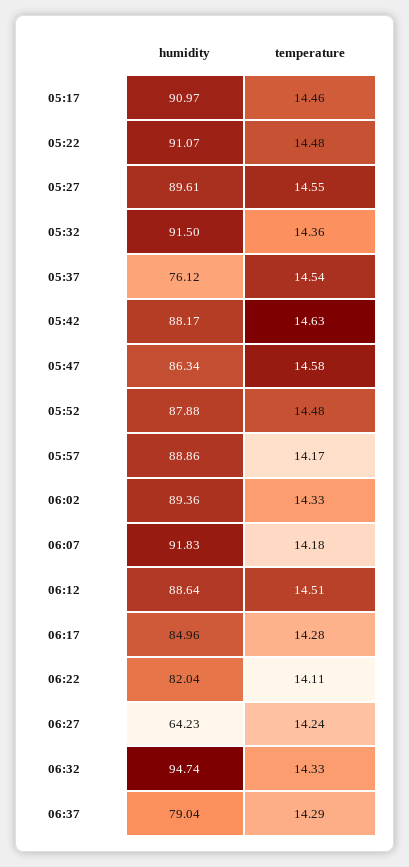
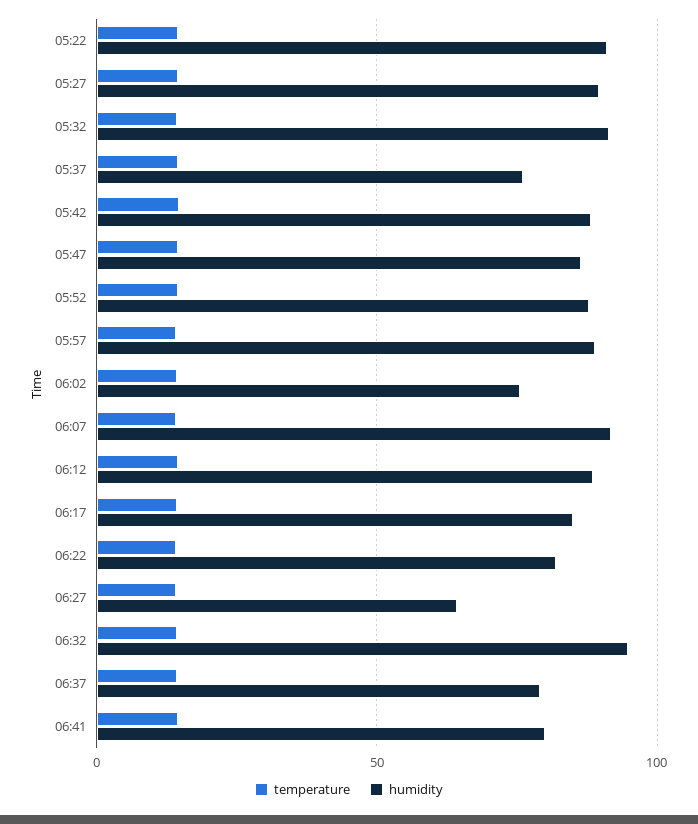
humidity, 05:17: 90.97 -> none
temperature, 05:17: 14.46 -> none
humidity, 06:02: 89.36 -> 75
temperature, 06:41: none -> 15
humidity, 06:41: none -> 80

